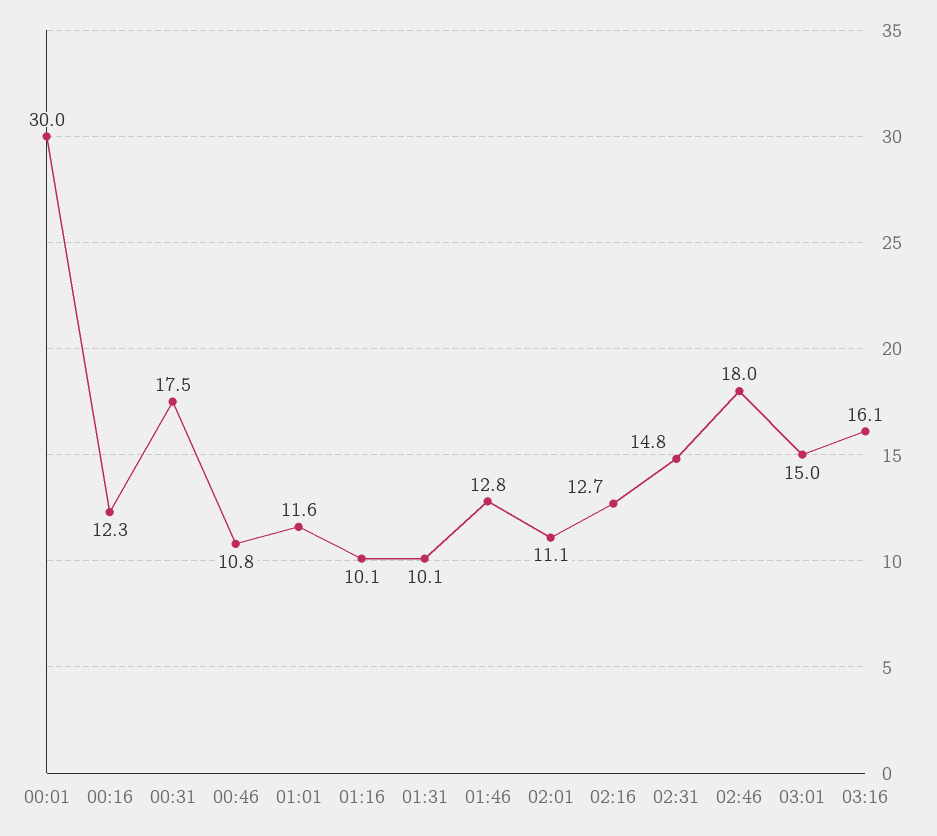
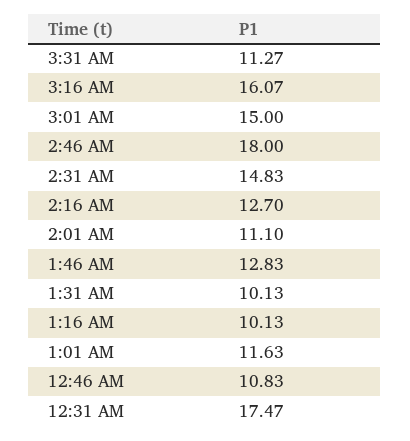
00:01: 30 -> none
00:16: 12.3 -> none
3:31 AM: none -> 11.27

